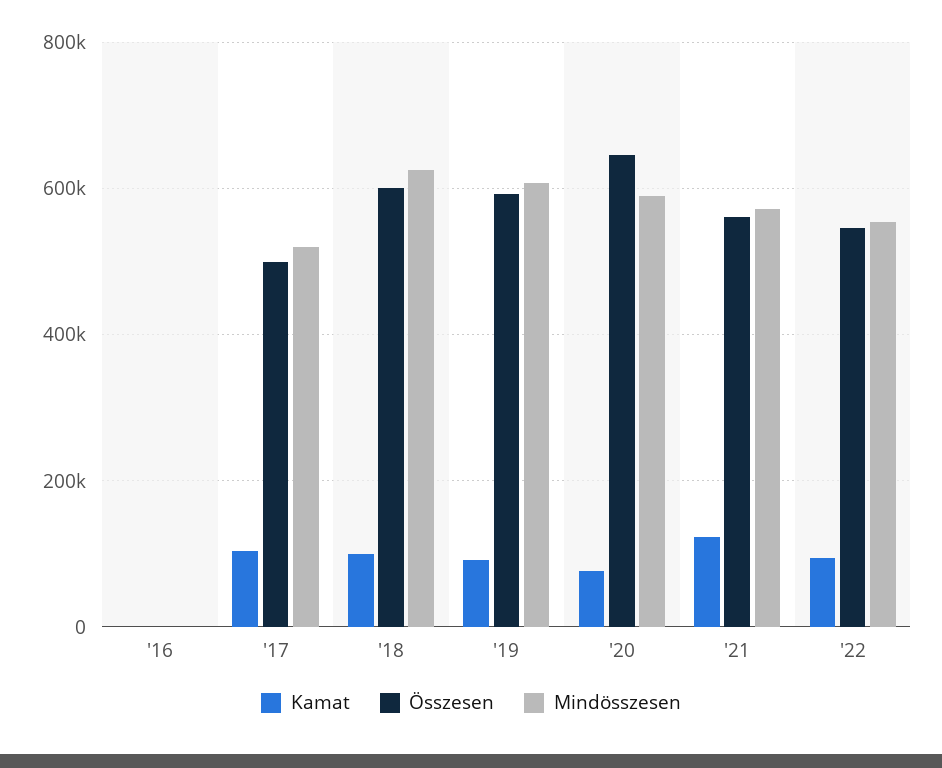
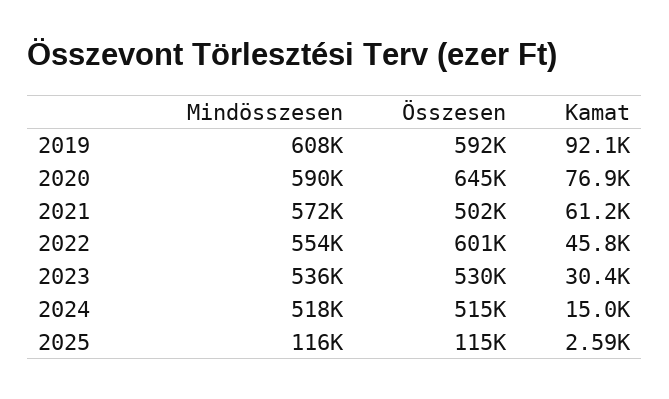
Kamat, '16: 0 -> none
Összesen, '16: 0 -> none
Mindösszesen, '16: 0 -> none
Kamat, '17: 100000 -> none
Összesen, '17: 500000 -> none
Mindösszesen, '17: 520000 -> none
Kamat, '18: 100000 -> none
Összesen, '18: 600000 -> none
Mindösszesen, '18: 620000 -> none
Kamat, '21: 120000 -> 61200
Összesen, '21: 560000 -> 502000
Kamat, '22: 100000 -> 45800
Összesen, '22: 540000 -> 601000
Mindösszesen, 2023: none -> 536000
Összesen, 2023: none -> 530000
Kamat, 2023: none -> 30400
Mindösszesen, 2024: none -> 518000
Összesen, 2024: none -> 515000
Kamat, 2024: none -> 15000
Mindösszesen, 2025: none -> 116000
Összesen, 2025: none -> 115000
Kamat, 2025: none -> 2590

